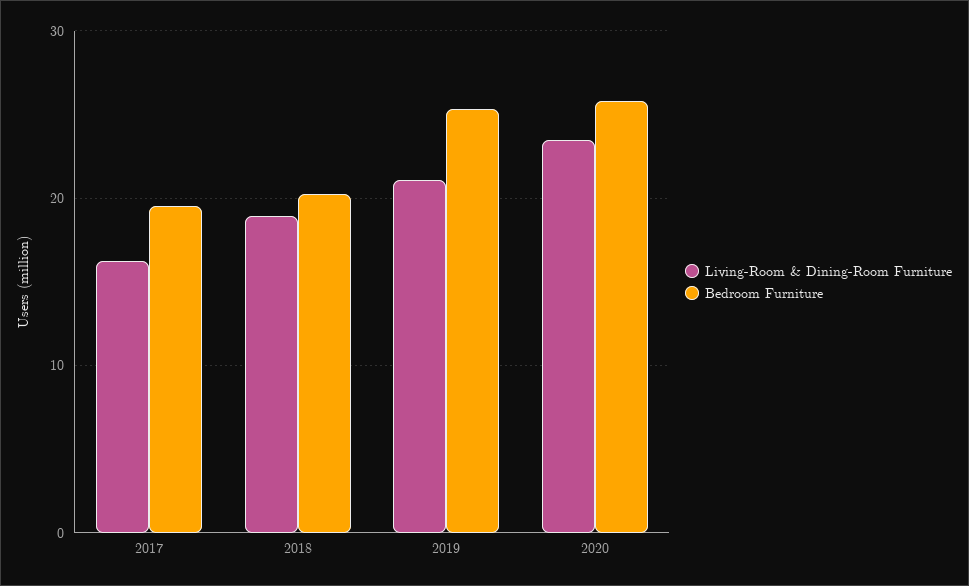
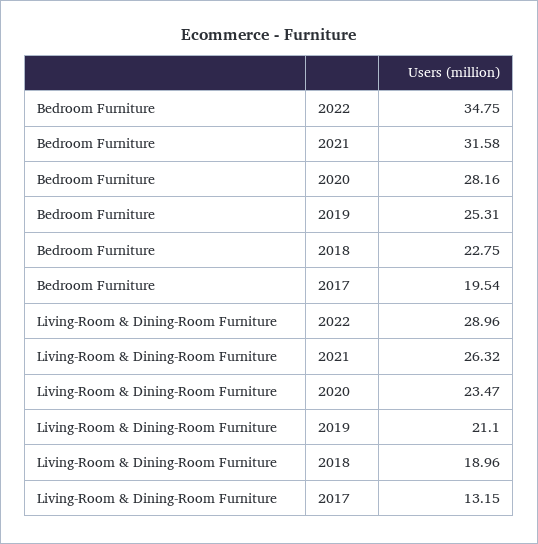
Living-Room & Dining-Room Furniture, 2017: 16 -> 13.15
Bedroom Furniture, 2018: 20 -> 22.75
Bedroom Furniture, 2020: 26 -> 28.16
Bedroom Furniture, 2022: none -> 34.75
Bedroom Furniture, 2021: none -> 31.58
Living-Room & Dining-Room Furniture, 2022: none -> 28.96
Living-Room & Dining-Room Furniture, 2021: none -> 26.32

